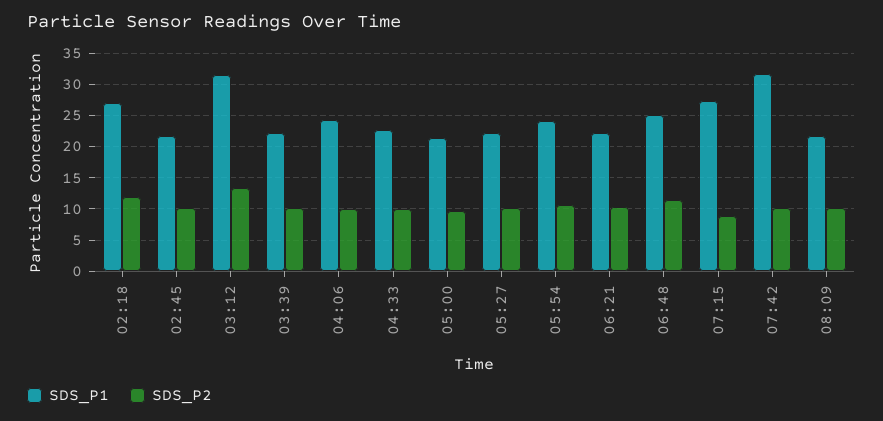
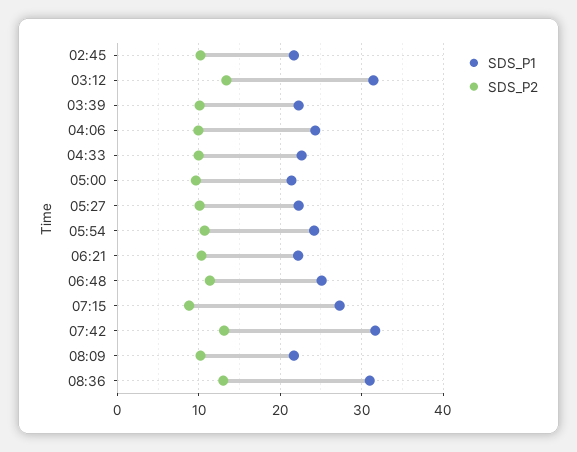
SDS_P1, 02:18: 27 -> none
SDS_P2, 02:18: 12 -> none
SDS_P2, 07:42: 10 -> 13
SDS_P1, 08:36: none -> 31
SDS_P2, 08:36: none -> 13

